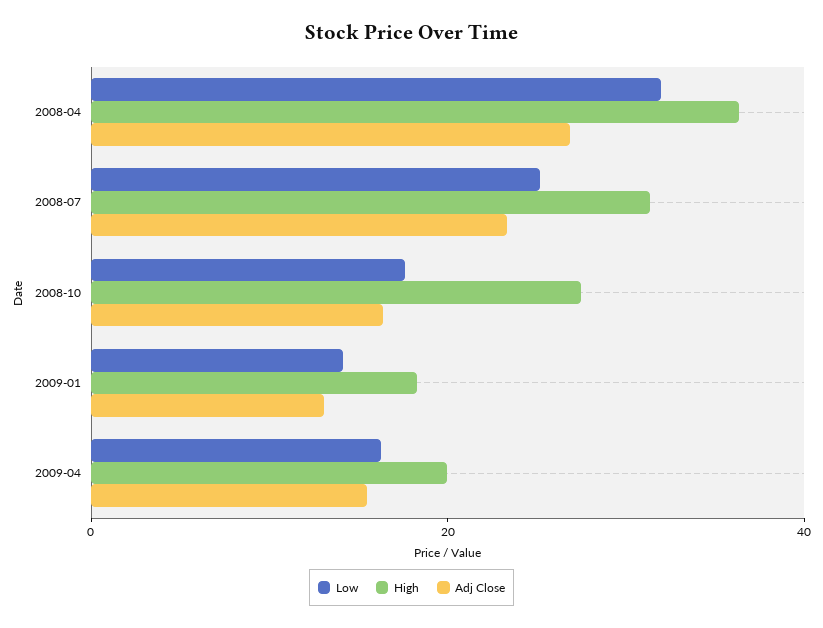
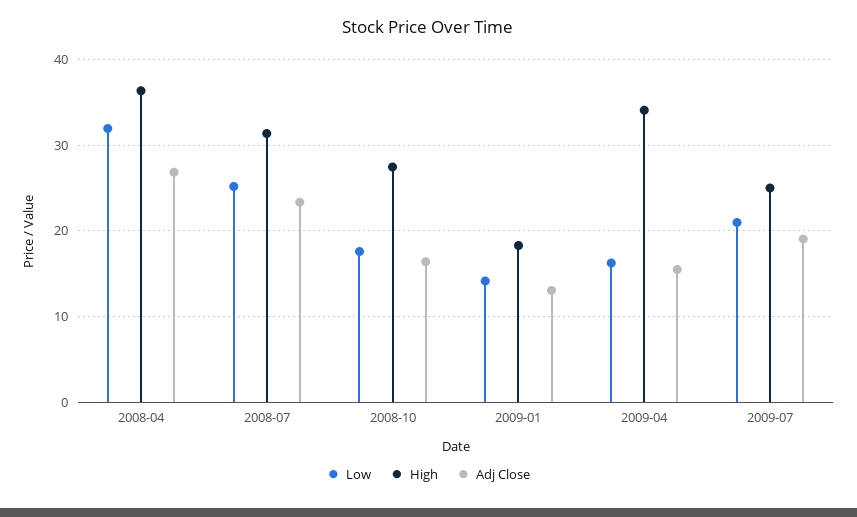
High, 2009-04: 20 -> 34
Low, 2009-07: none -> 21
High, 2009-07: none -> 25
Adj Close, 2009-07: none -> 19

